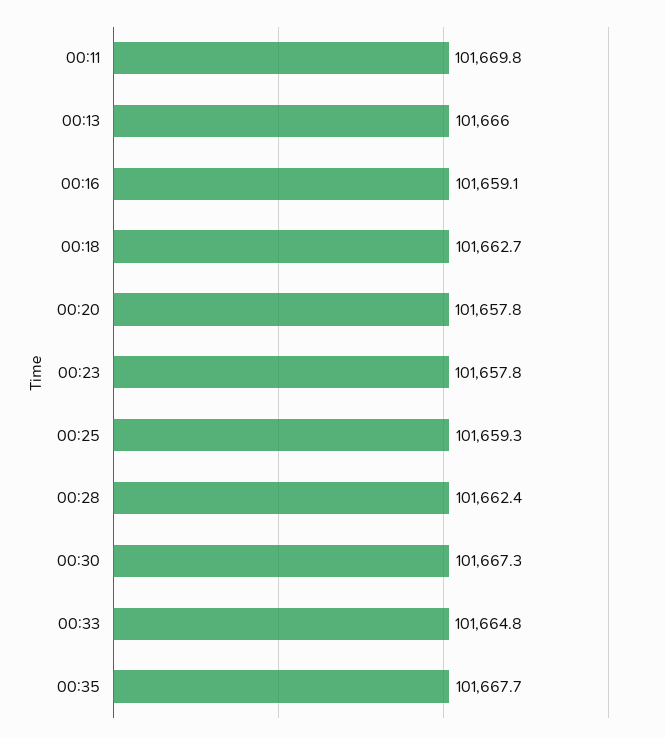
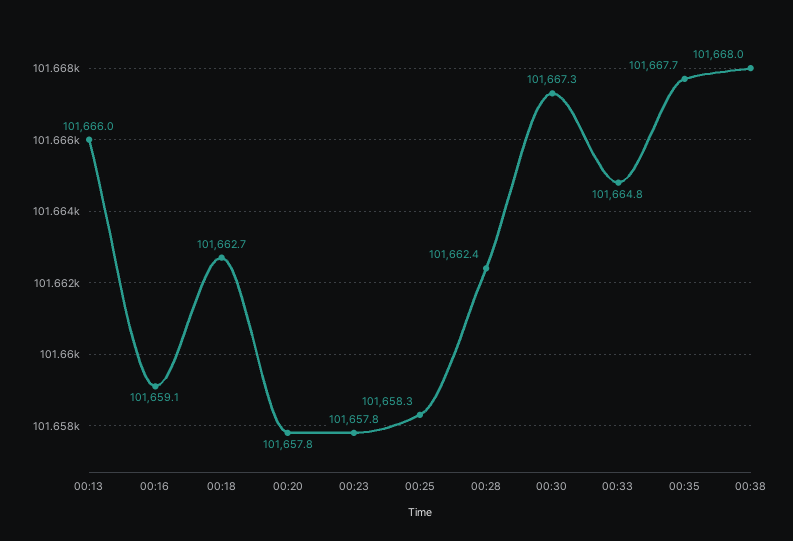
00:11: 101669.8 -> none
00:25: 101659.3 -> 101658.3
00:38: none -> 101668

